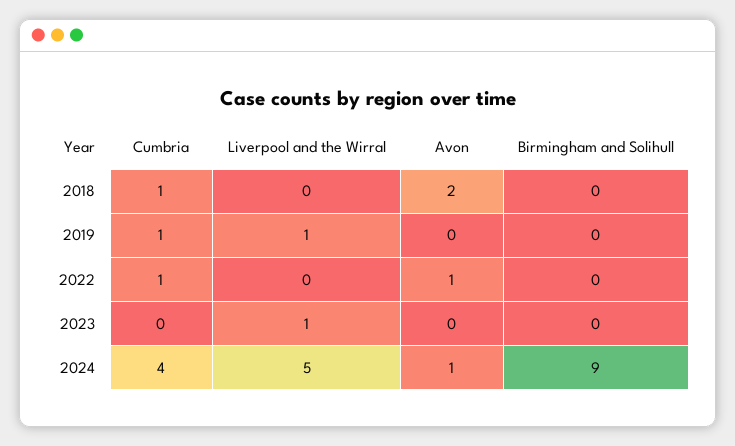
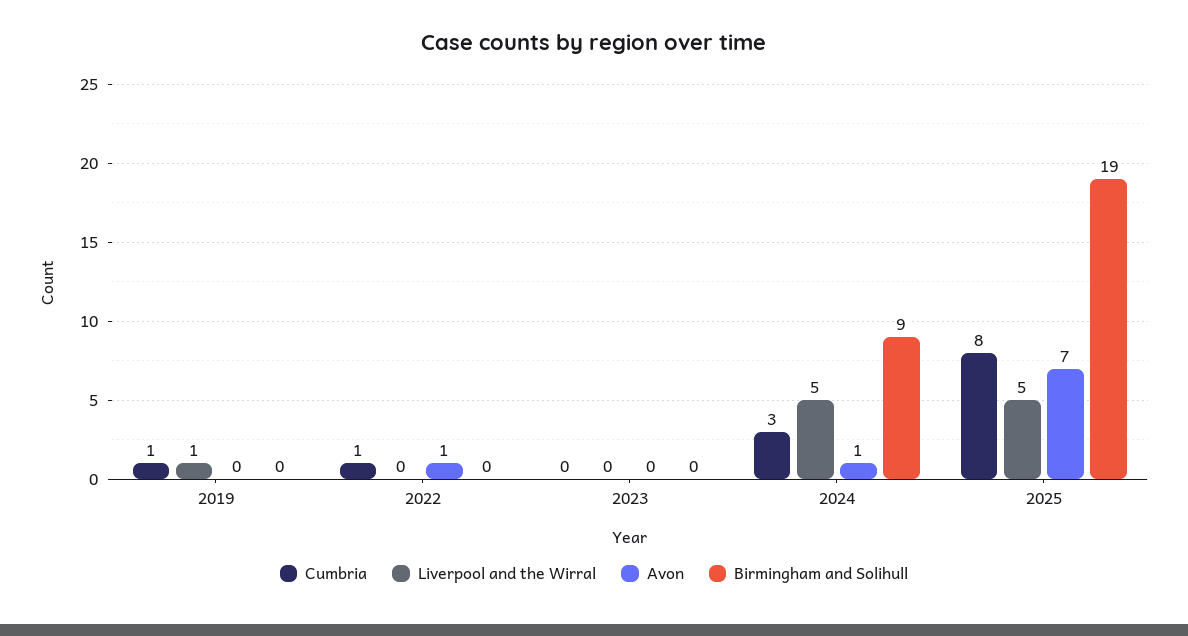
Cumbria, 2018: 1 -> none
Liverpool and the Wirral, 2018: 0 -> none
Avon, 2018: 2 -> none
Birmingham and Solihull, 2018: 0 -> none
Liverpool and the Wirral, 2023: 1 -> 0
Cumbria, 2024: 4 -> 3
Cumbria, 2025: none -> 8
Liverpool and the Wirral, 2025: none -> 5
Avon, 2025: none -> 7
Birmingham and Solihull, 2025: none -> 19

